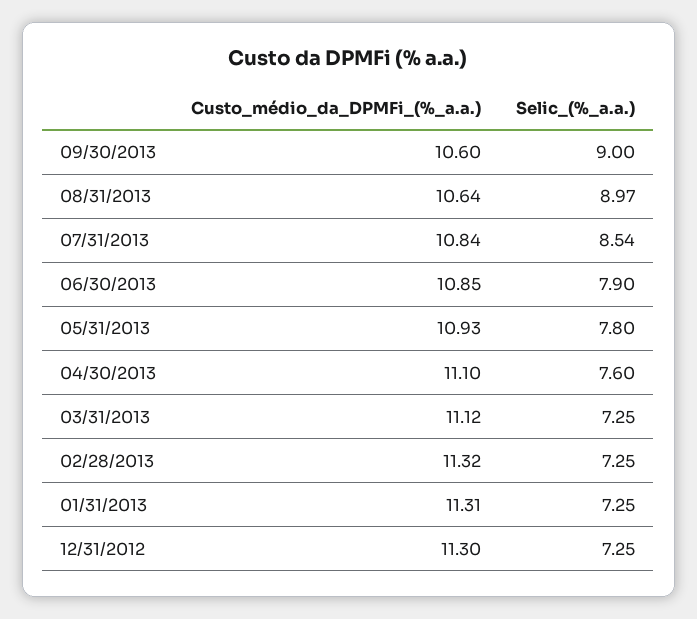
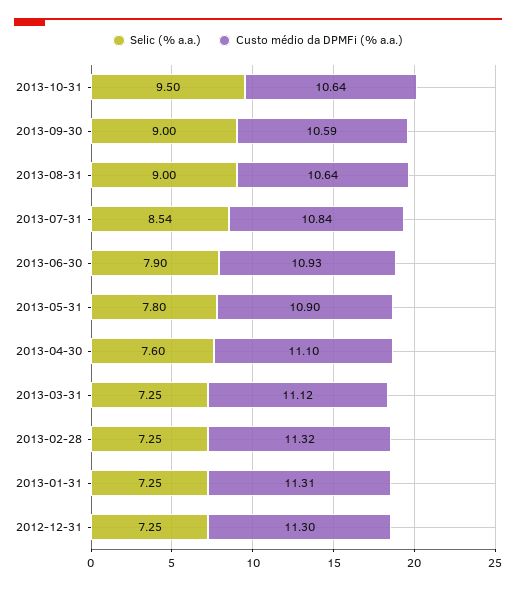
Custo_médio_da_DPMFi_(%_a.a.), 09/30/2013: 10.6 -> 10.59
Selic_(%_a.a.), 08/31/2013: 8.97 -> 9
Custo_médio_da_DPMFi_(%_a.a.), 06/30/2013: 10.85 -> 10.93
Custo_médio_da_DPMFi_(%_a.a.), 05/31/2013: 10.93 -> 10.9
Selic_(%_a.a.), 2013-10-31: none -> 9.5
Custo_médio_da_DPMFi_(%_a.a.), 2013-10-31: none -> 10.64

